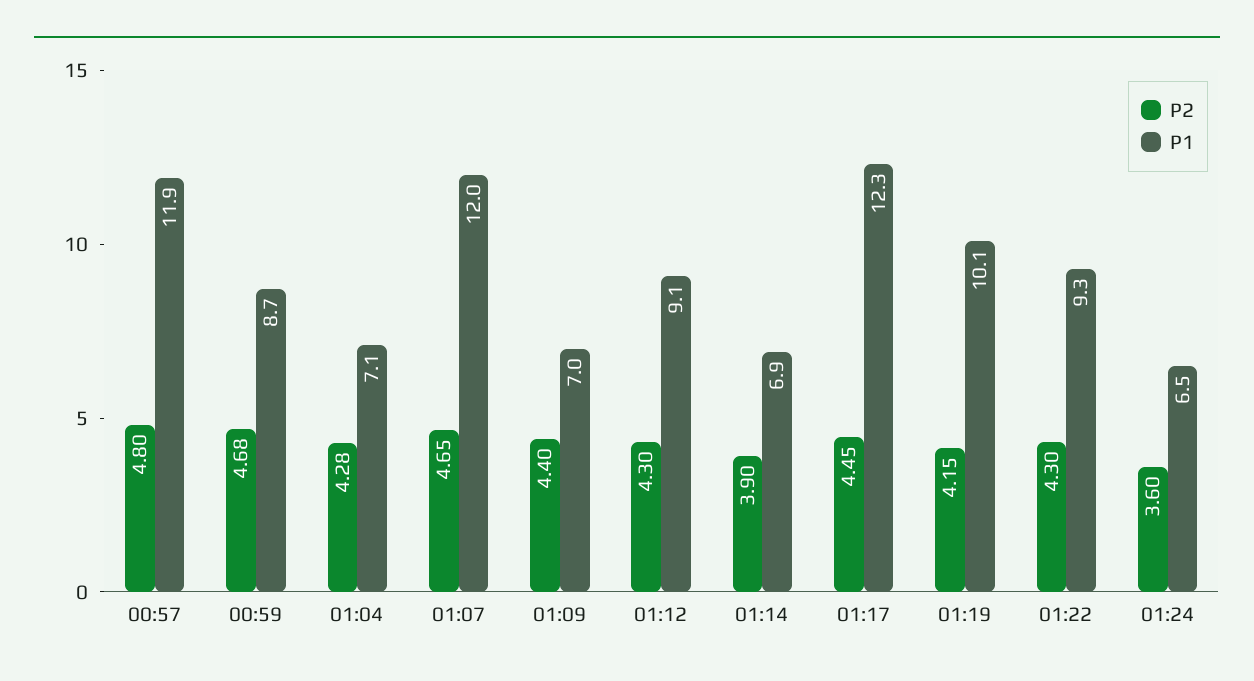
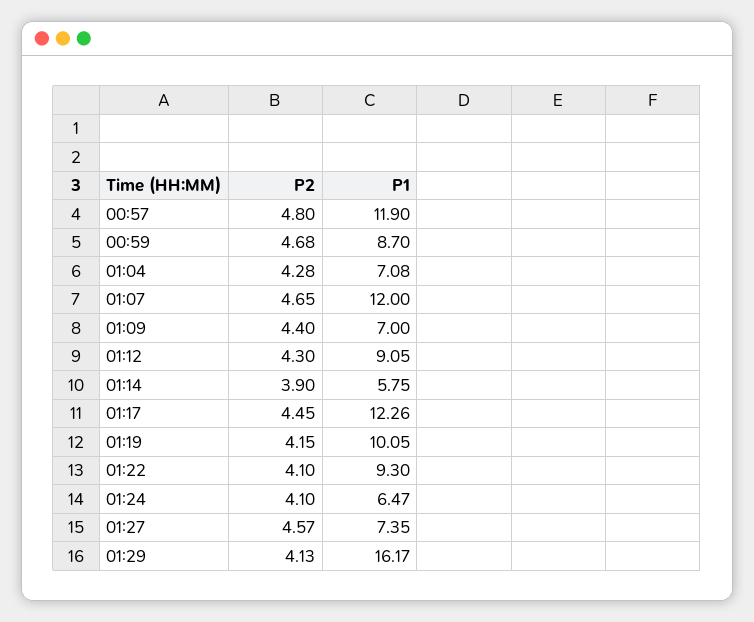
P1, 01:14: 6.9 -> 5.75
P2, 01:22: 4.3 -> 4.1
P2, 01:24: 3.6 -> 4.1
P2, 01:27: none -> 4.57
P1, 01:27: none -> 7.35
P2, 01:29: none -> 4.13
P1, 01:29: none -> 16.17

